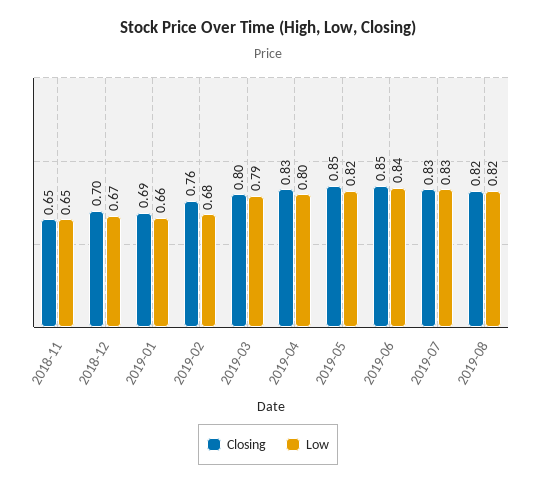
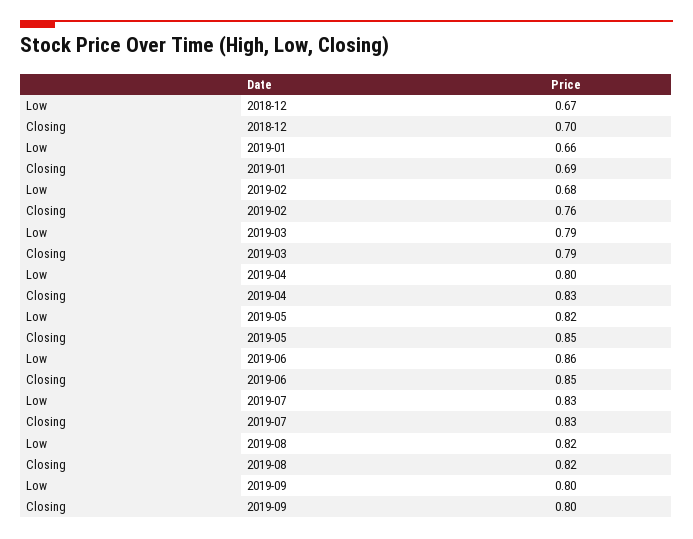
Closing, 2018-11: 0.65 -> none
Low, 2018-11: 0.65 -> none
Closing, 2019-03: 0.8 -> 0.79
Low, 2019-06: 0.84 -> 0.86
Low, 2019-09: none -> 0.8
Closing, 2019-09: none -> 0.8

